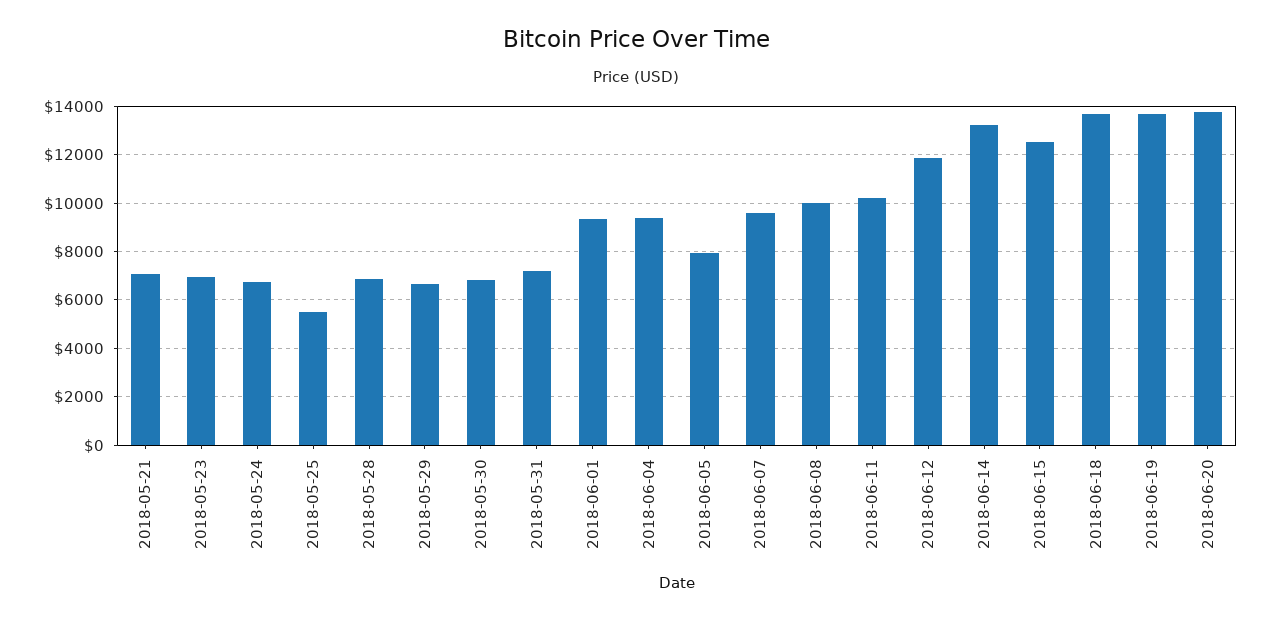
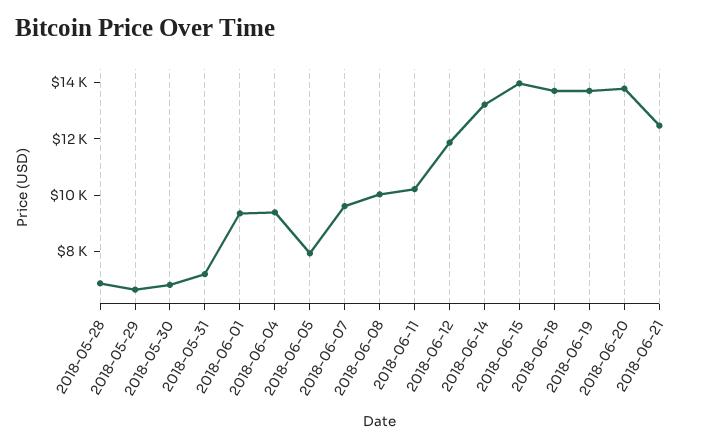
2018-05-21: 7000 -> none
2018-05-23: 7000 -> none
2018-05-24: 6750 -> none
2018-05-25: 5500 -> none
2018-06-15: 12500 -> 14000
2018-06-21: none -> 12500

